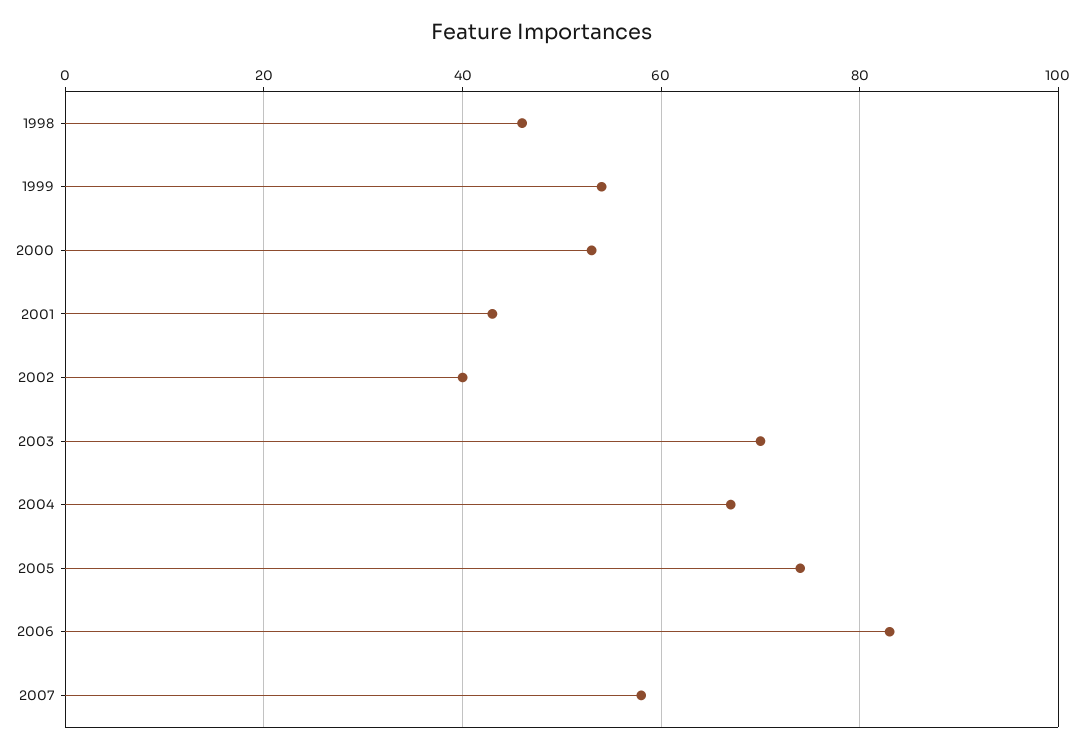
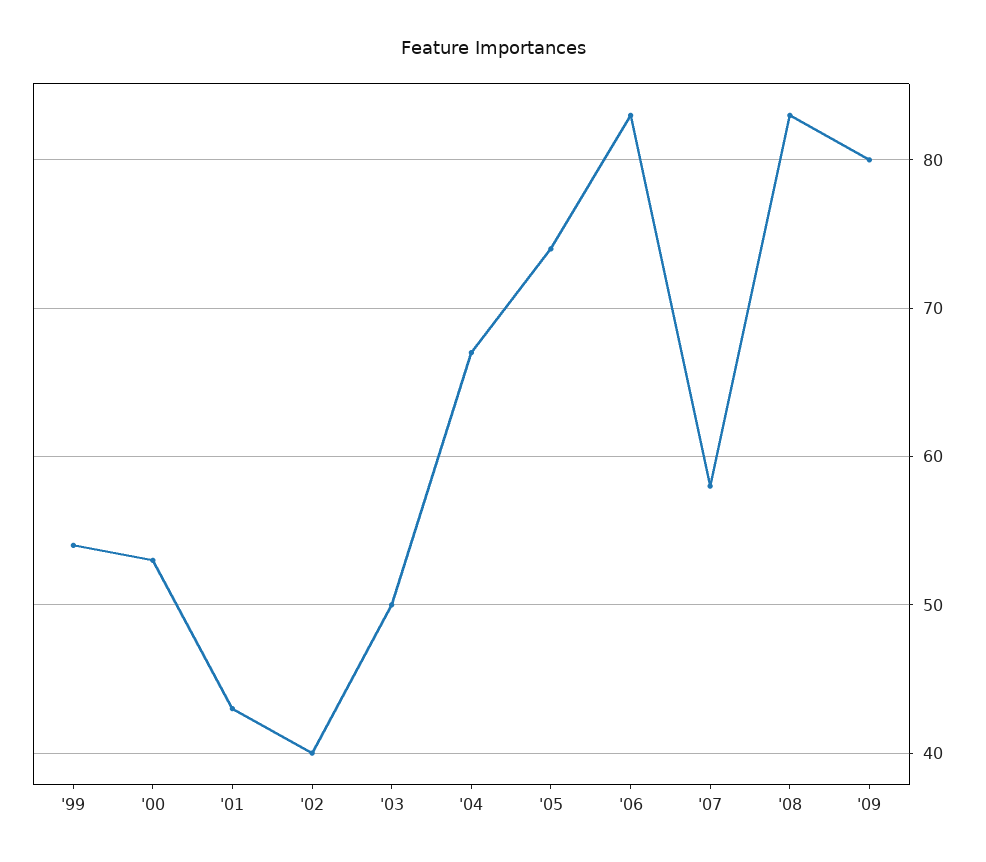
1998: 45 -> none
2003: 70 -> 50
'08: none -> 83
'09: none -> 80

